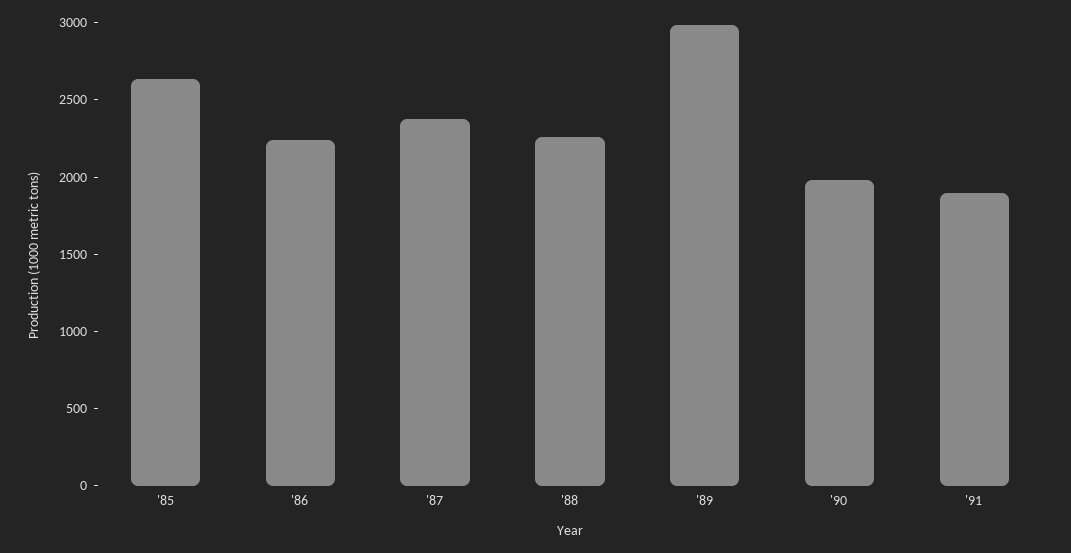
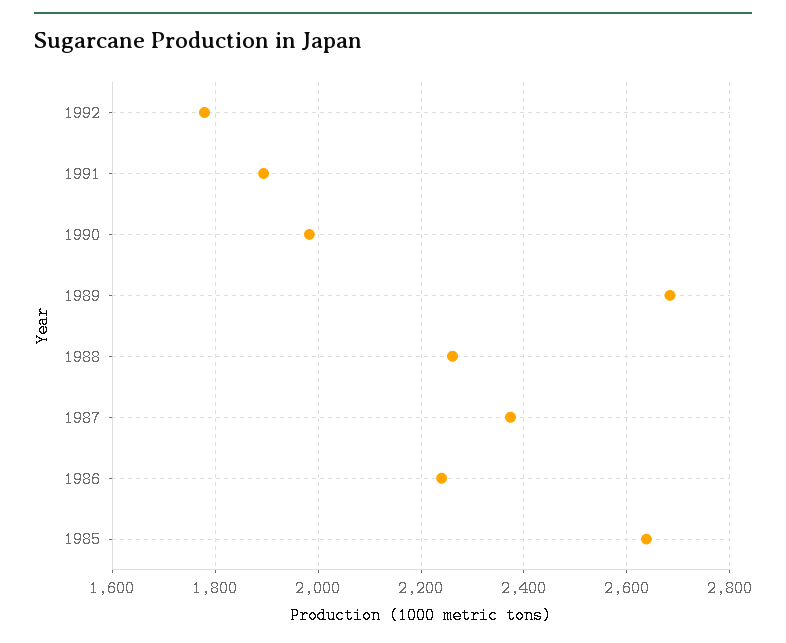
'89: 3000 -> 2680
1992: none -> 1780

